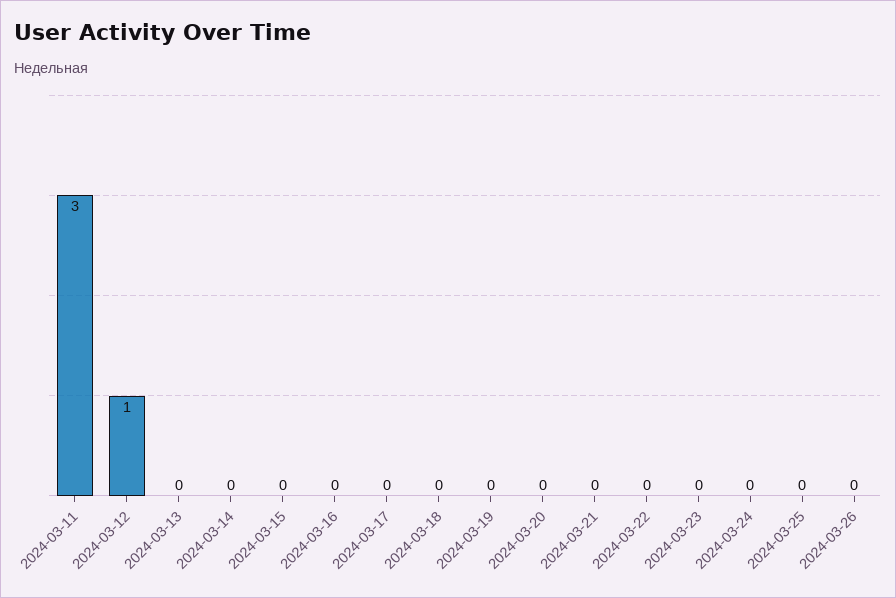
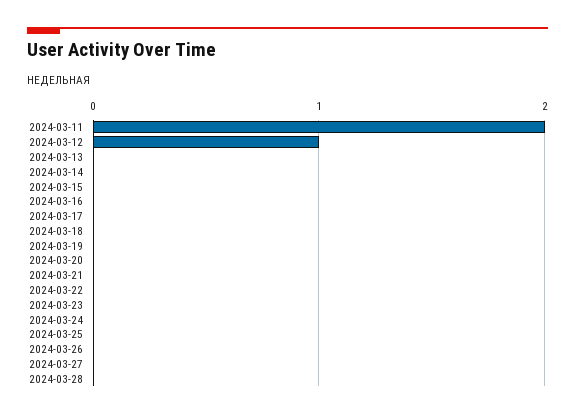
2024-03-11: 3 -> 2
2024-03-27: none -> 0
2024-03-28: none -> 0

